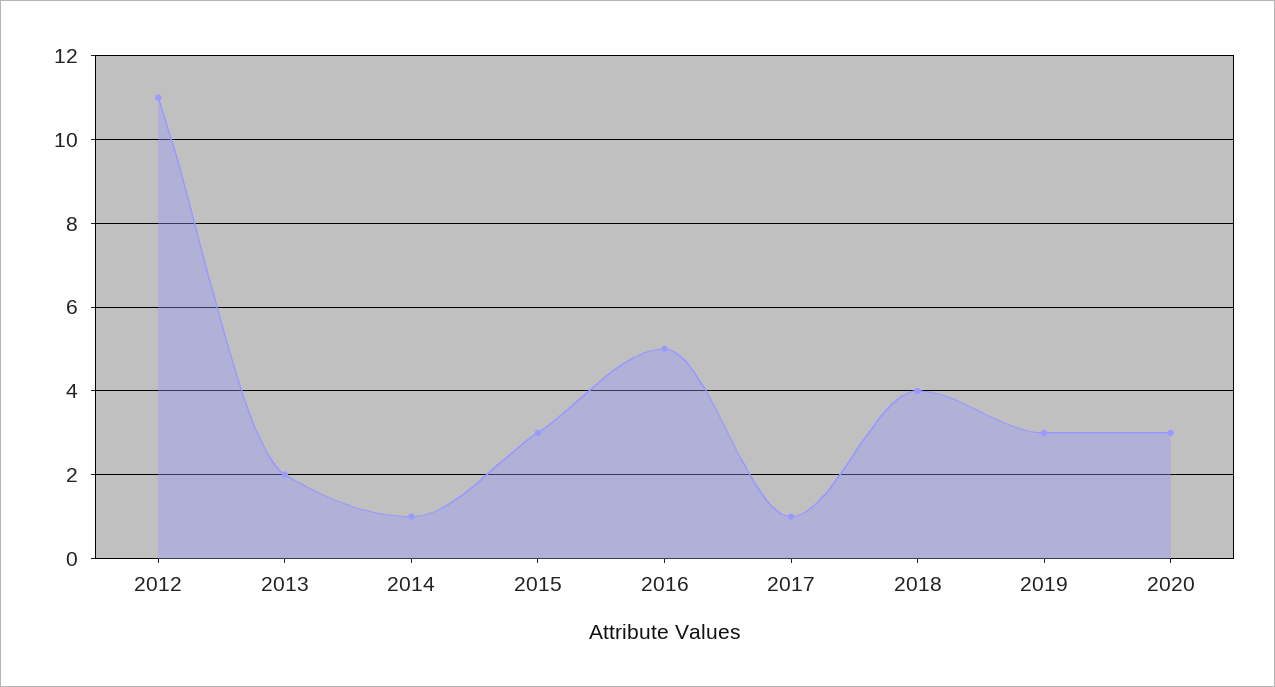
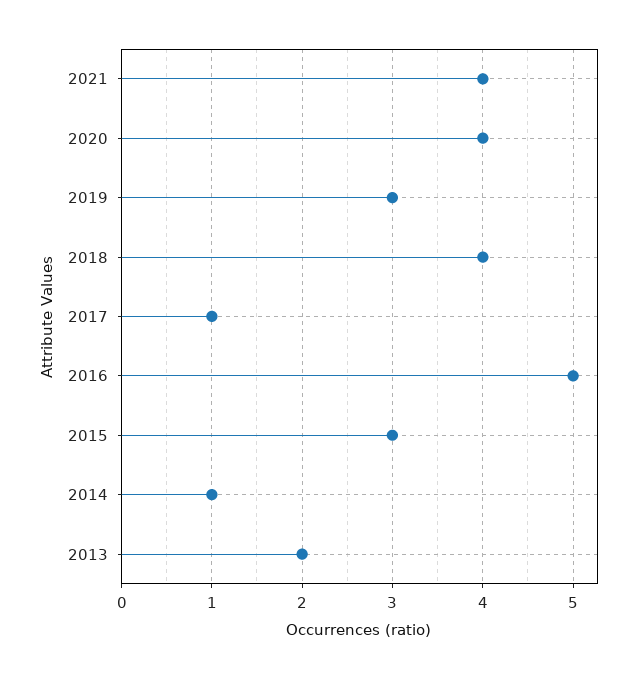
2012: 11 -> none
2020: 3 -> 4
2021: none -> 4

